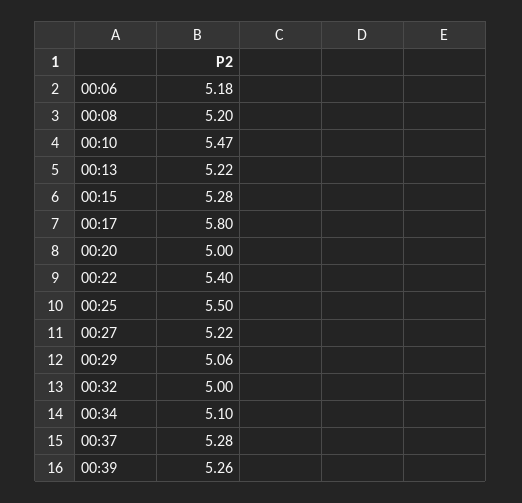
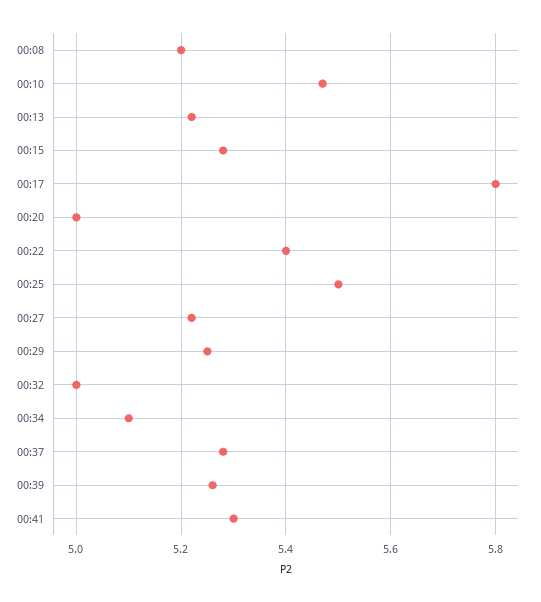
00:06: 5.18 -> none
00:29: 5.06 -> 5.25
00:41: none -> 5.3

